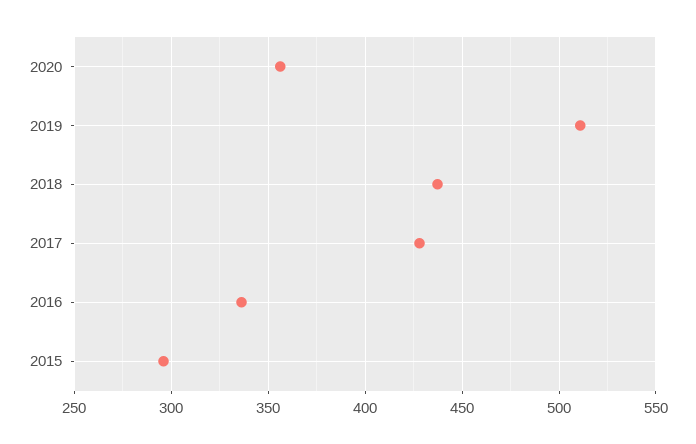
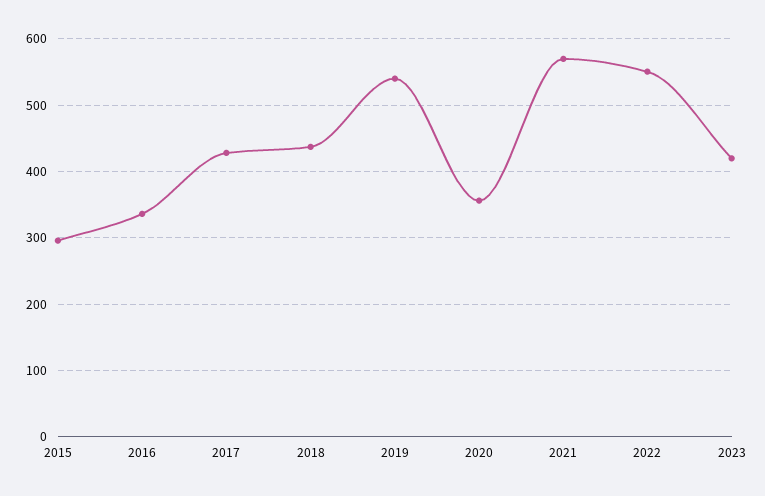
2019: 510 -> 540
2021: none -> 570
2022: none -> 550
2023: none -> 420

